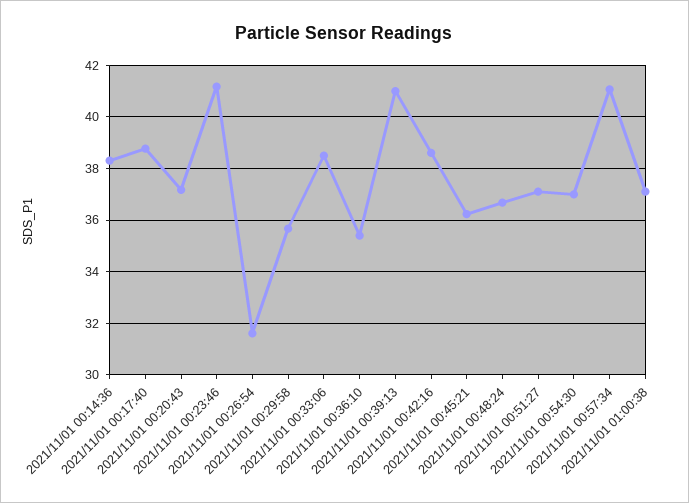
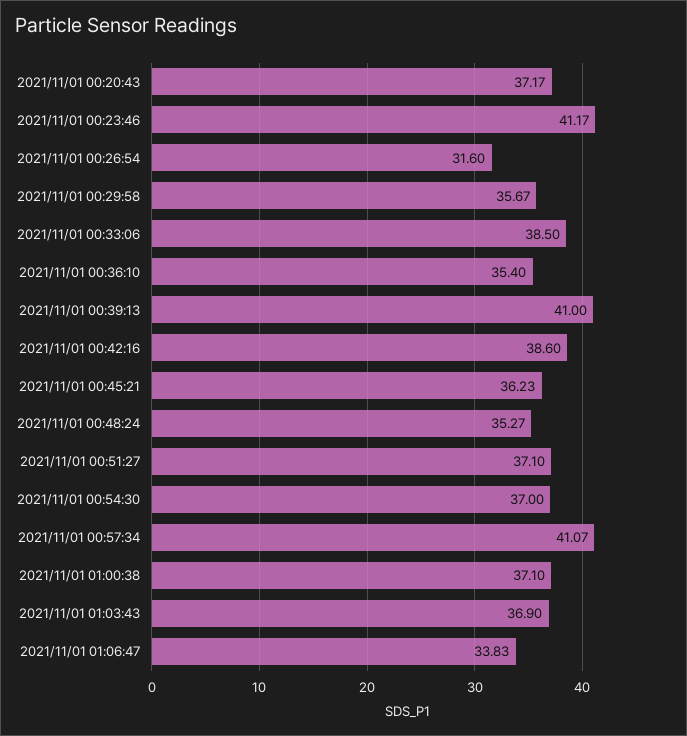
2021/11/01 00:14:36: 38.25 -> none
2021/11/01 00:17:40: 38.75 -> none
2021/11/01 00:48:24: 36.75 -> 35.27
2021/11/01 01:03:43: none -> 36.9
2021/11/01 01:06:47: none -> 33.83

